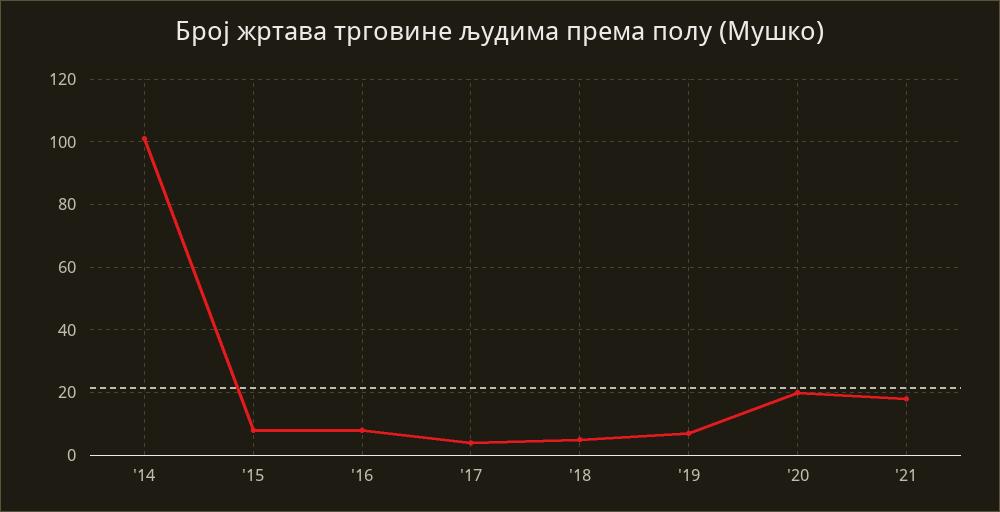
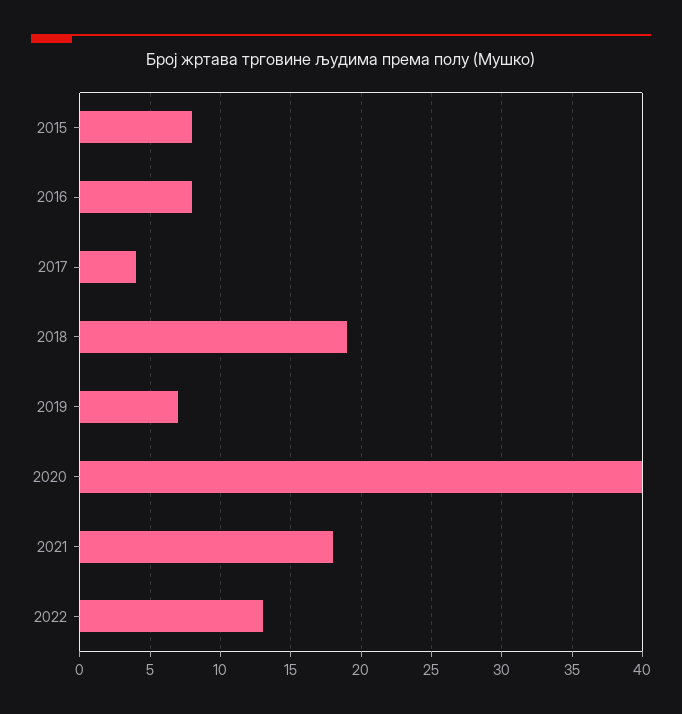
'14: 100 -> none
'18: 5 -> 19
'20: 20 -> 40
2022: none -> 13

